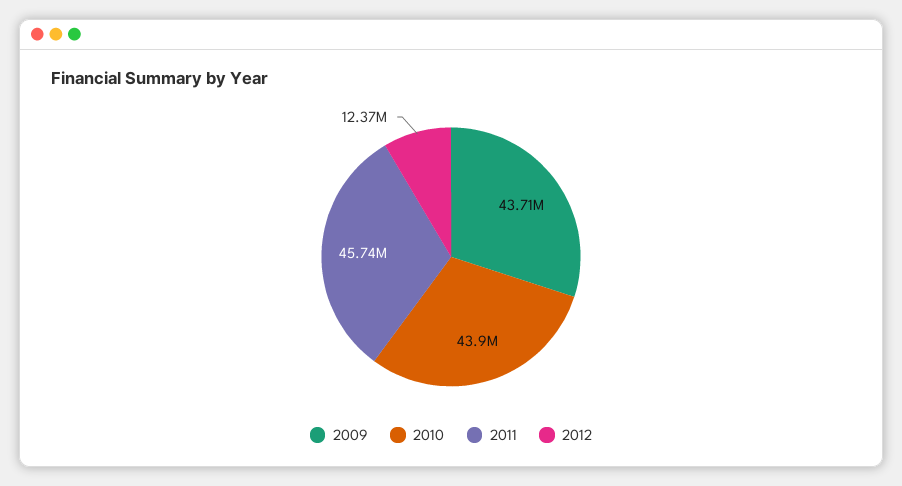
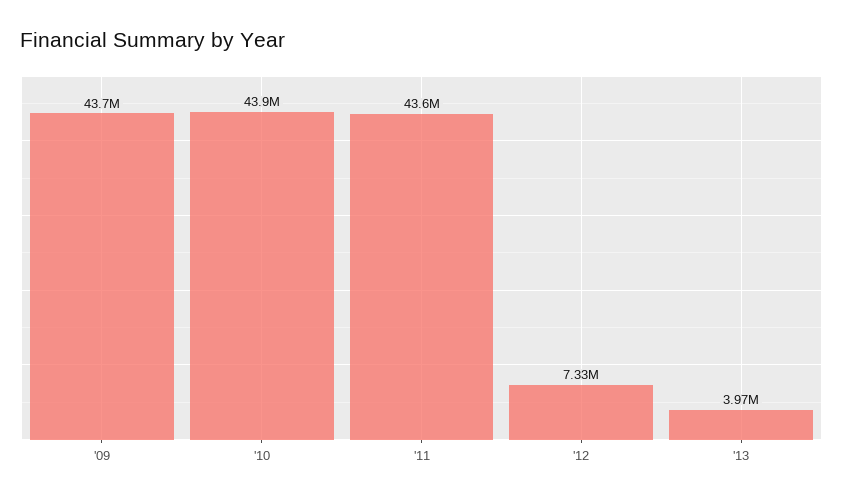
2011: 45740000 -> 43600000
2012: 12370000 -> 7330000
'13: none -> 3970000

